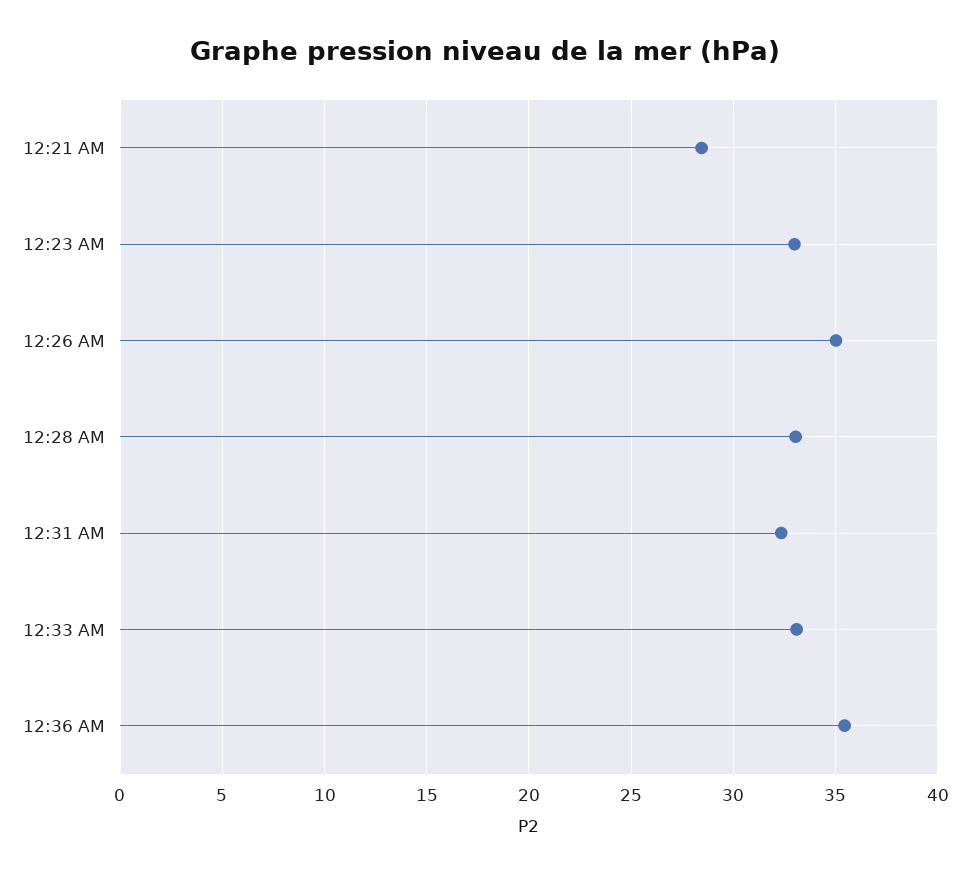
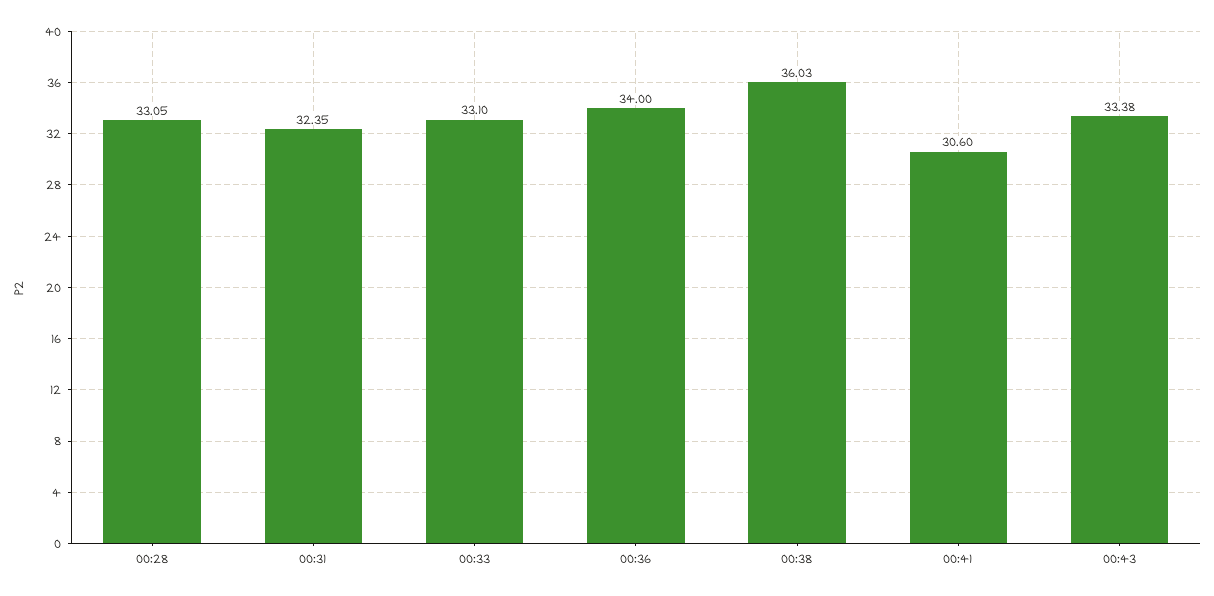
12:21 AM: 28.5 -> none
12:23 AM: 33 -> none
12:26 AM: 35 -> none
12:36 AM: 35.5 -> 34
00:38: none -> 36.03
00:41: none -> 30.6
00:43: none -> 33.38

